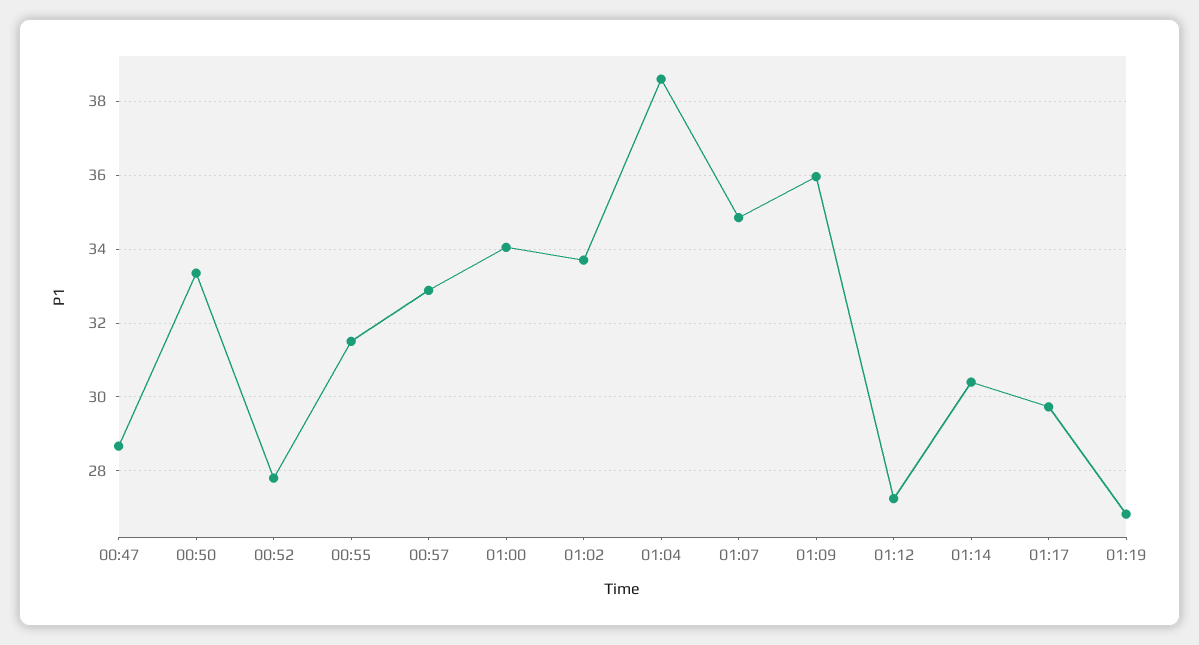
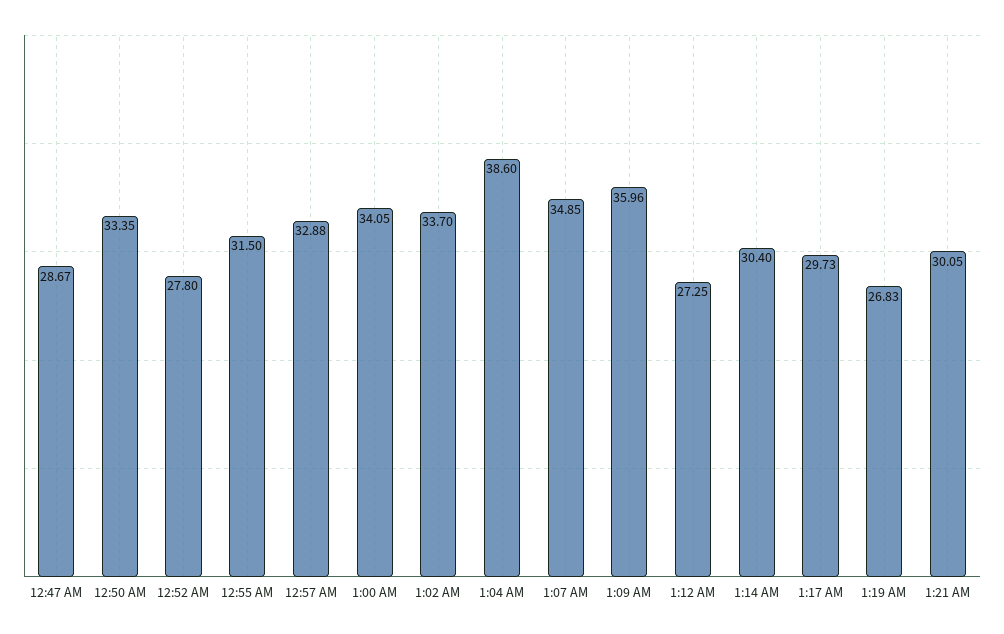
1:21 AM: none -> 30.05

